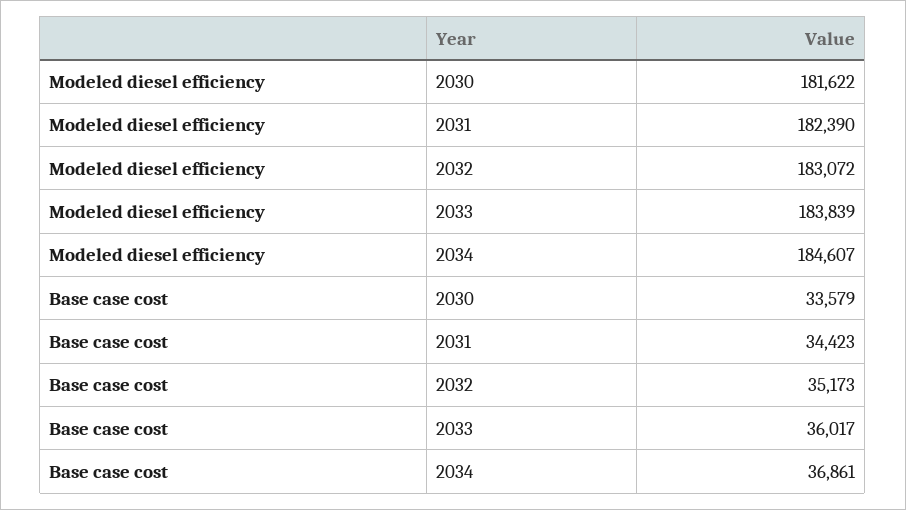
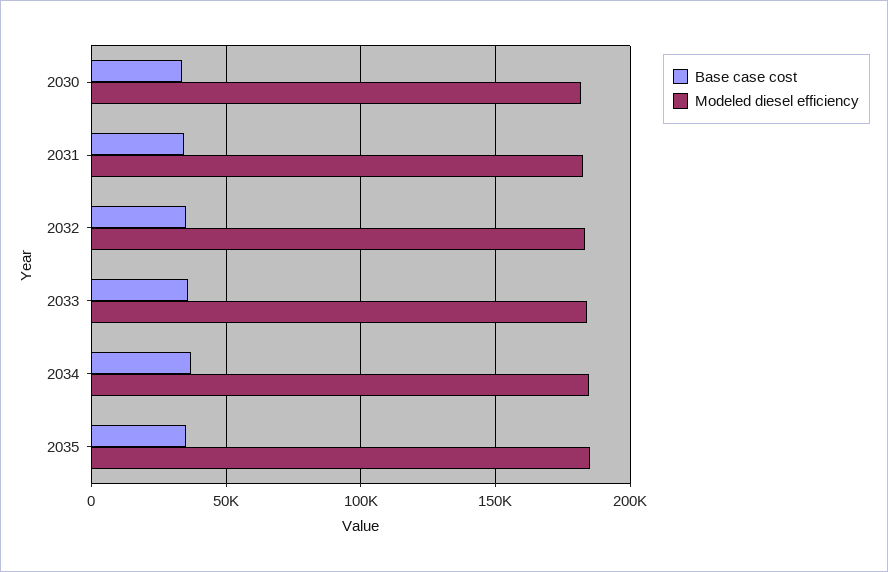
Base case cost, 2035: none -> 35000
Modeled diesel efficiency, 2035: none -> 185000

